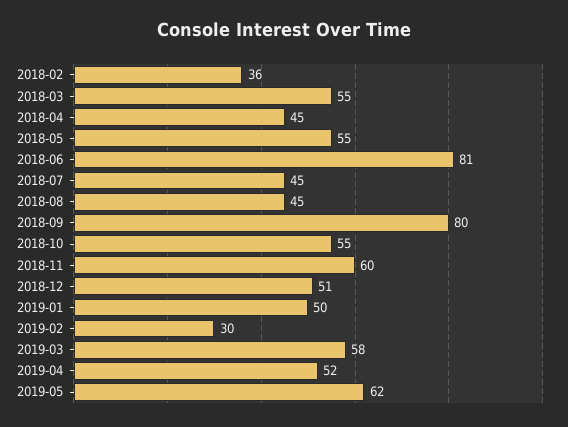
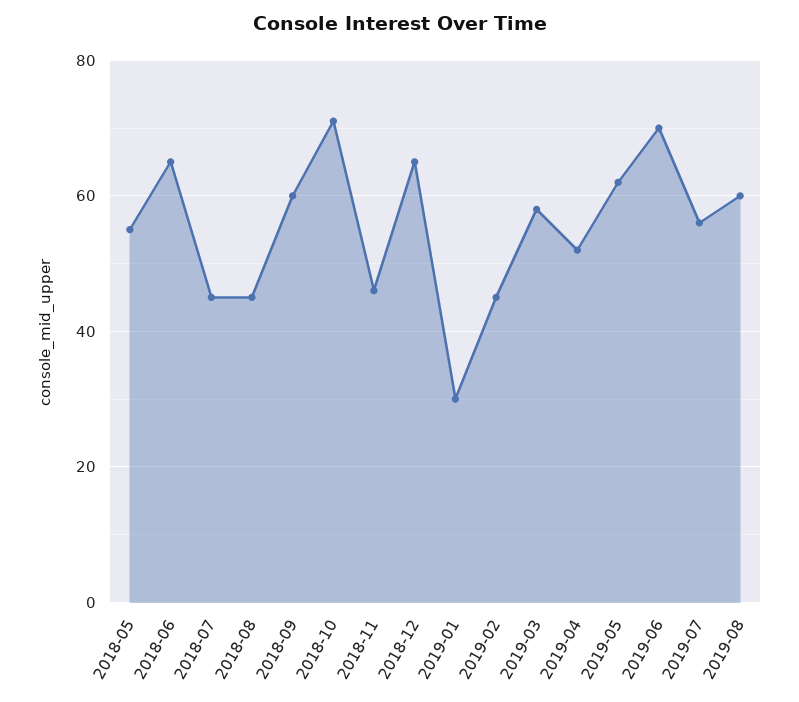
2018-02: 36 -> none
2018-03: 55 -> none
2018-04: 45 -> none
2018-06: 81 -> 65
2018-09: 80 -> 60
2018-10: 55 -> 70
2018-11: 60 -> 45
2018-12: 51 -> 65
2019-01: 50 -> 30
2019-02: 30 -> 45
2019-06: none -> 70
2019-07: none -> 55
2019-08: none -> 60

